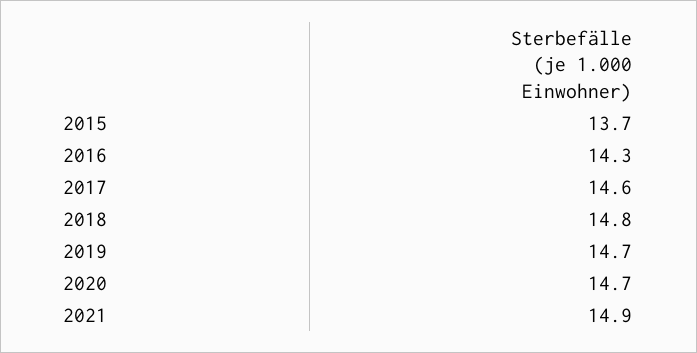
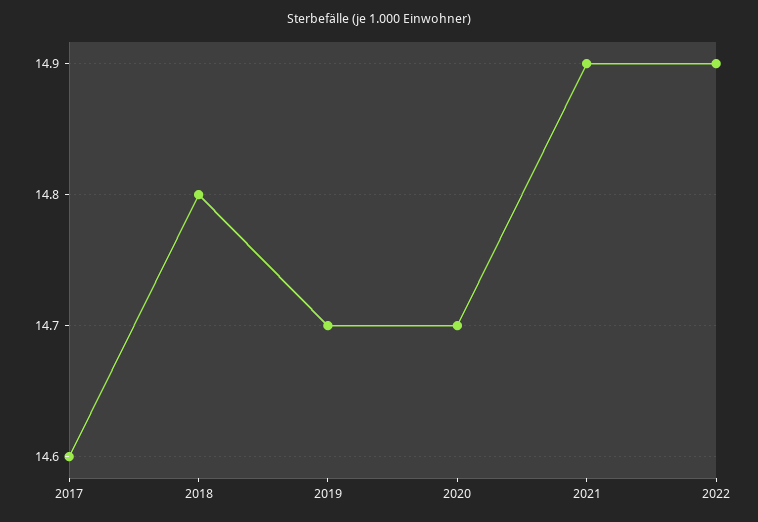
2015: 13.7 -> none
2016: 14.3 -> none
2022: none -> 14.9

